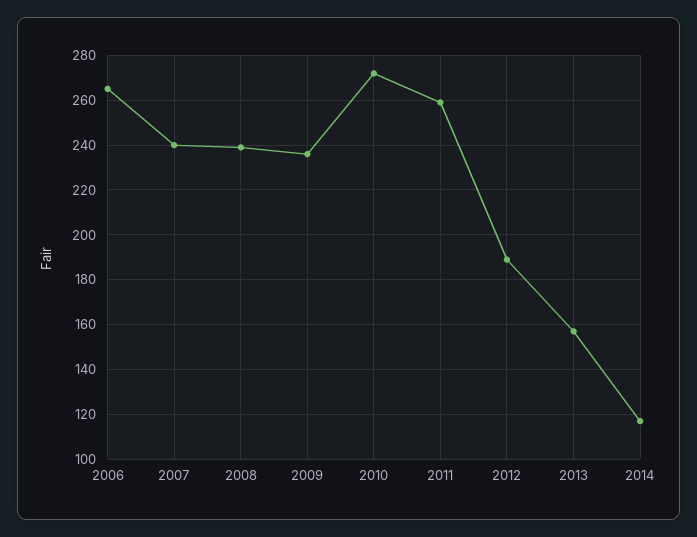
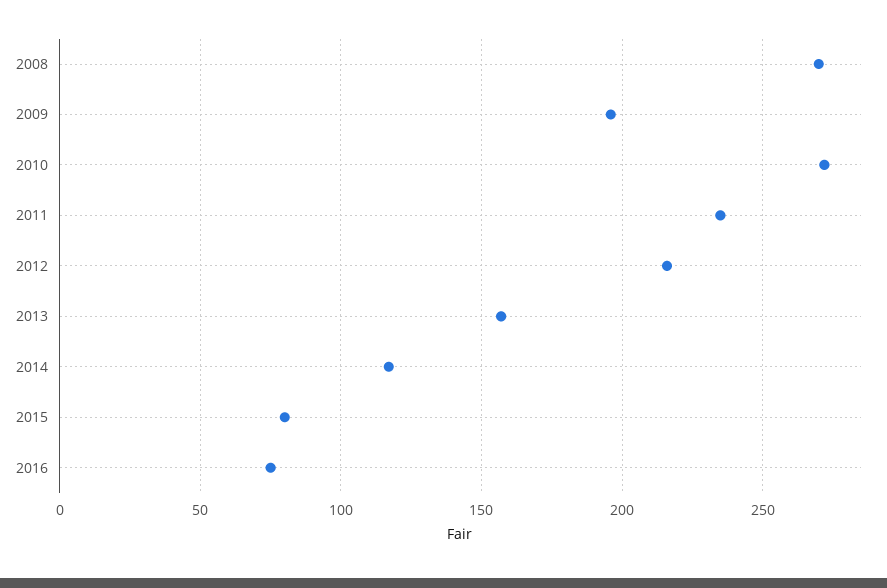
2006: 265 -> none
2007: 240 -> none
2008: 240 -> 270
2009: 235 -> 195
2011: 260 -> 235
2012: 190 -> 215
2015: none -> 80
2016: none -> 75

